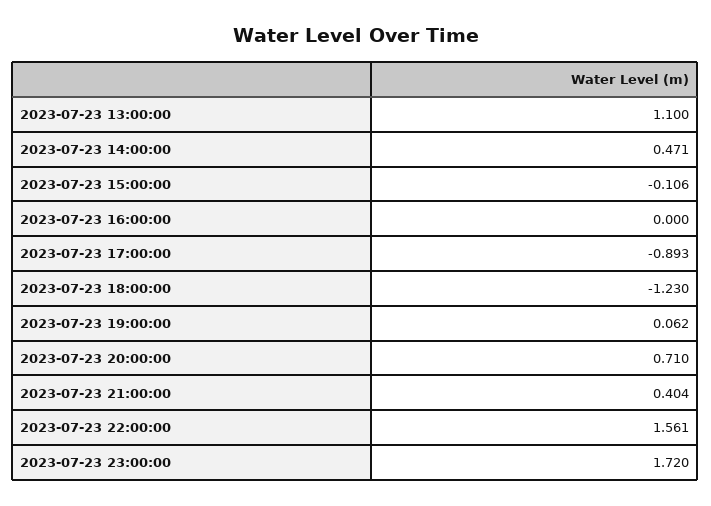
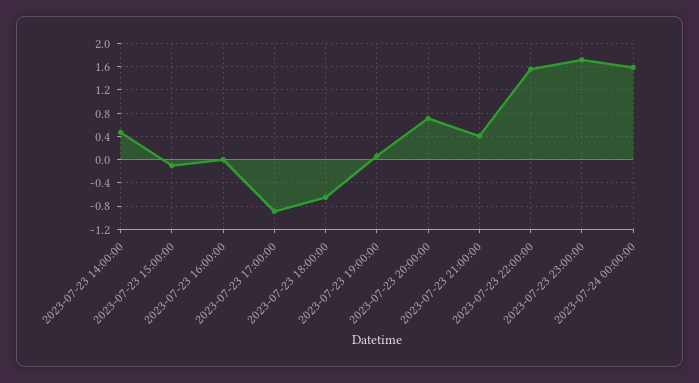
2023-07-23 13:00:00: 1.1 -> none
2023-07-23 18:00:00: -1.23 -> -0.6
2023-07-24 00:00:00: none -> 1.6

